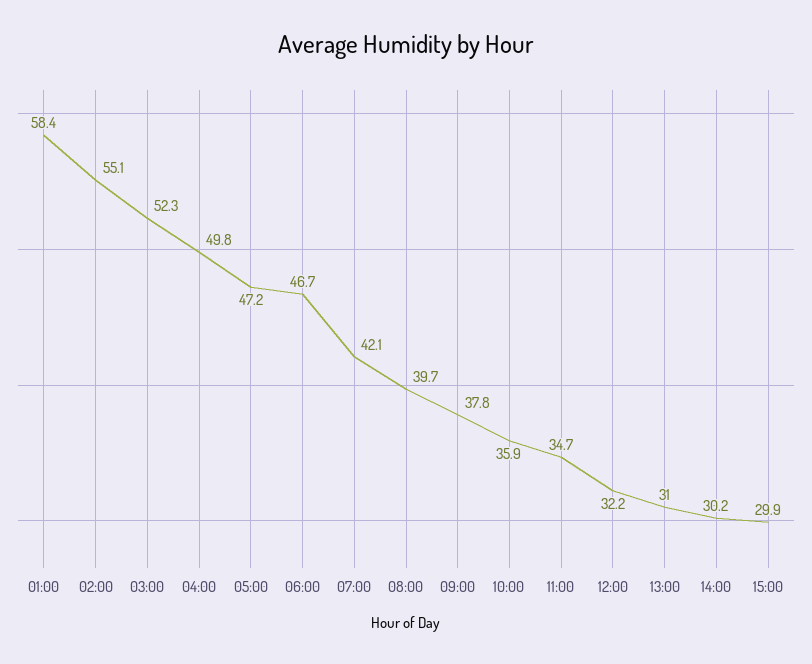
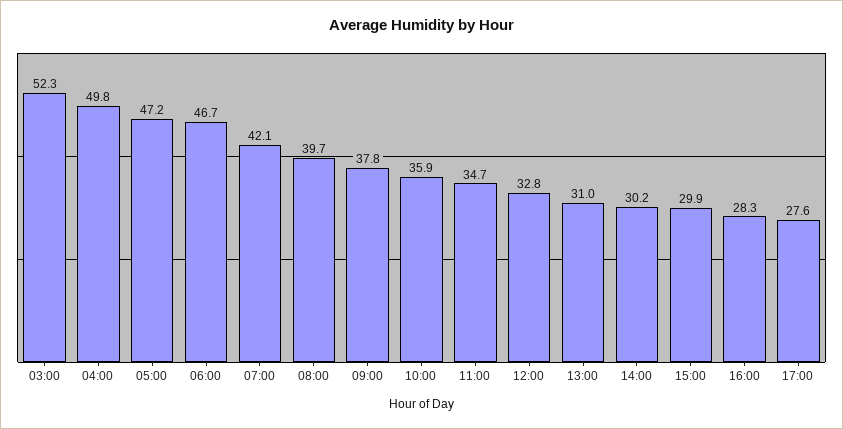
01:00: 58.4 -> none
02:00: 55.1 -> none
12:00: 32.2 -> 32.8
16:00: none -> 28.3
17:00: none -> 27.6

